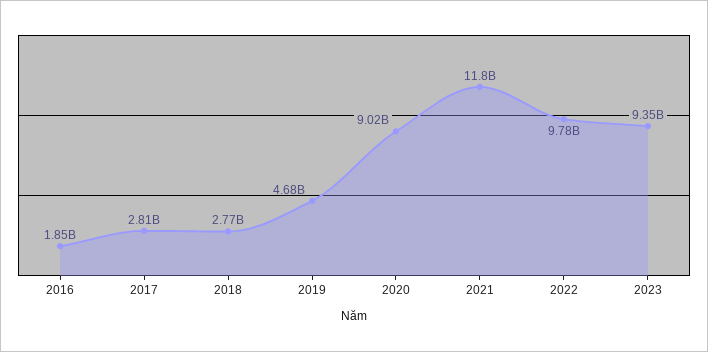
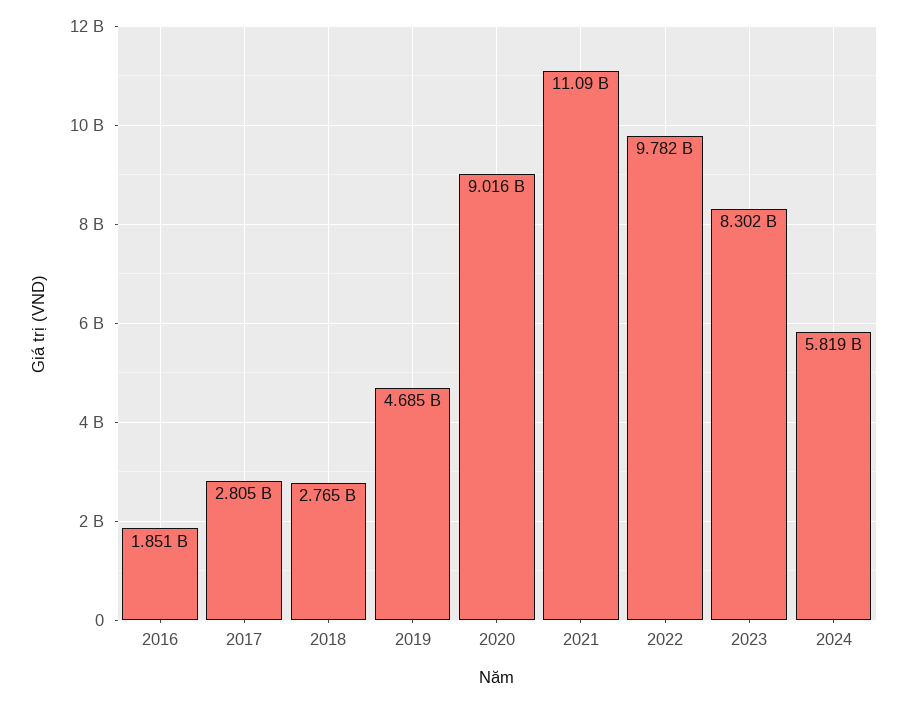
2021: 11800000000 -> 11090000000
2023: 9350000000 -> 8302000000
2024: none -> 5819000000

